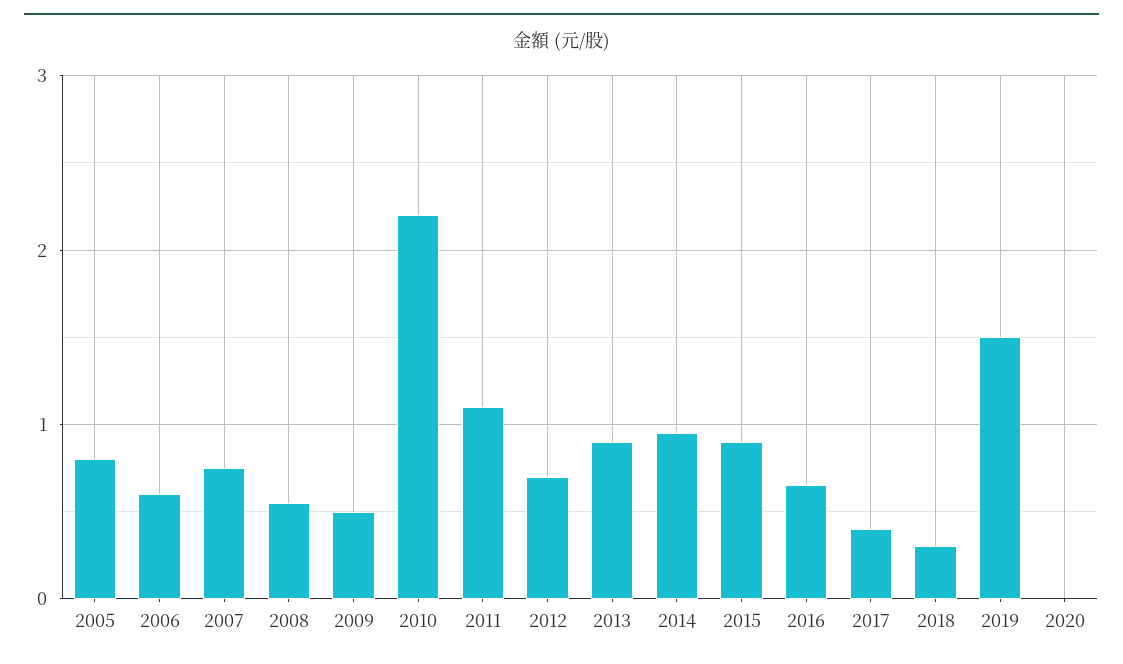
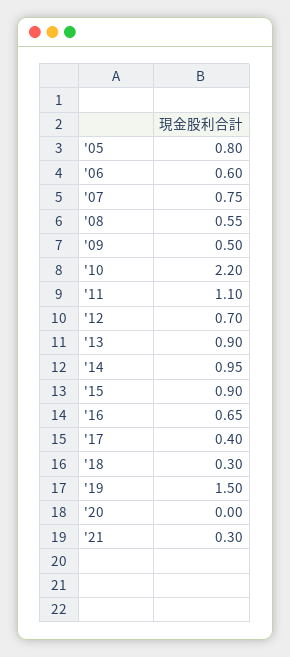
'21: none -> 0.3

